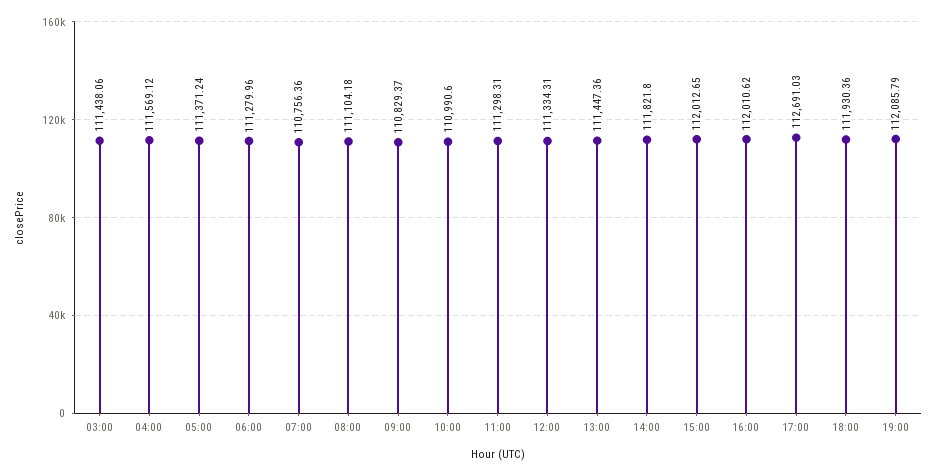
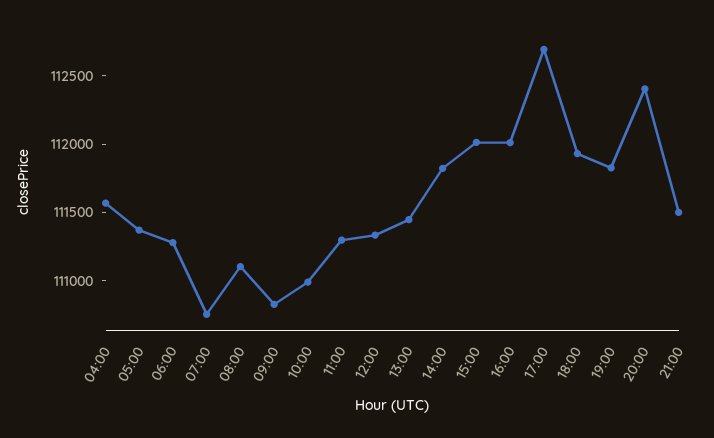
03:00: 111438.06 -> none
19:00: 112085.79 -> 111800
20:00: none -> 112400
21:00: none -> 111500

